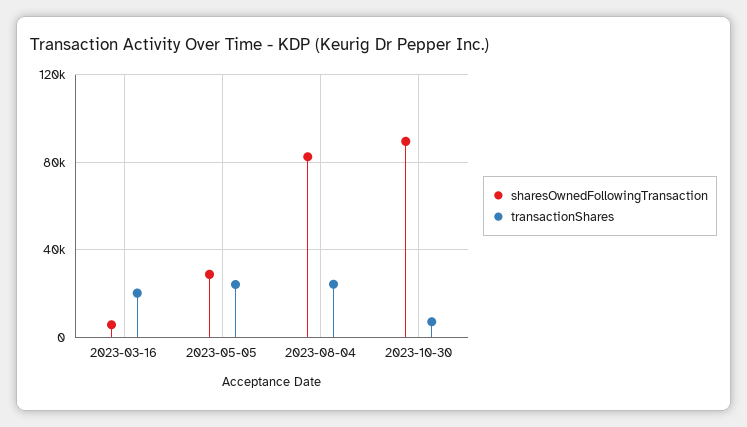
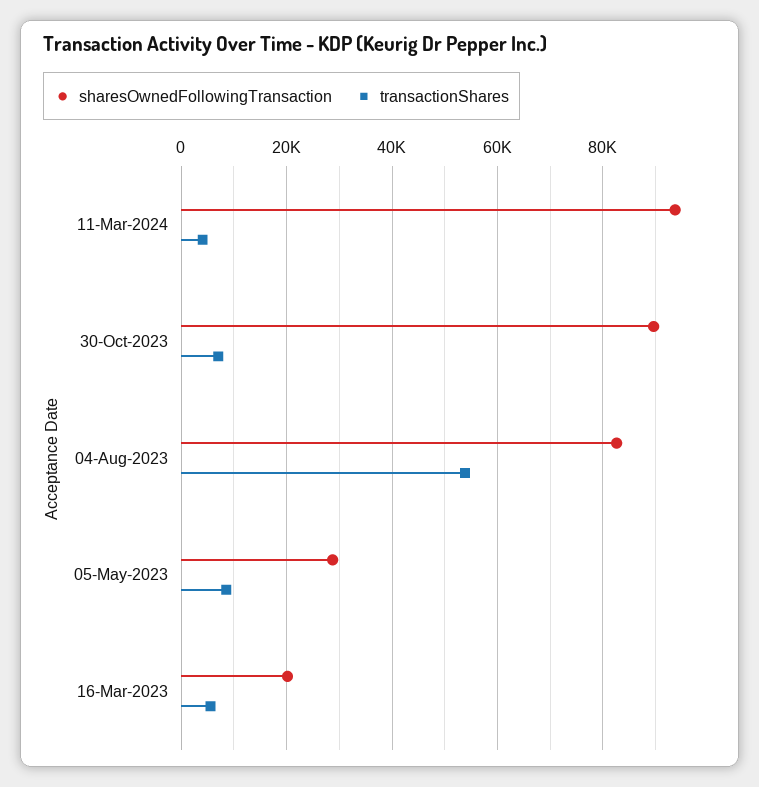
sharesOwnedFollowingTransaction, 2023-03-16: 5000 -> 20000
transactionShares, 2023-03-16: 20000 -> 6000
transactionShares, 2023-05-05: 25000 -> 8000
transactionShares, 2023-08-04: 25000 -> 54000
sharesOwnedFollowingTransaction, 11-Mar-2024: none -> 94000
transactionShares, 11-Mar-2024: none -> 4000

